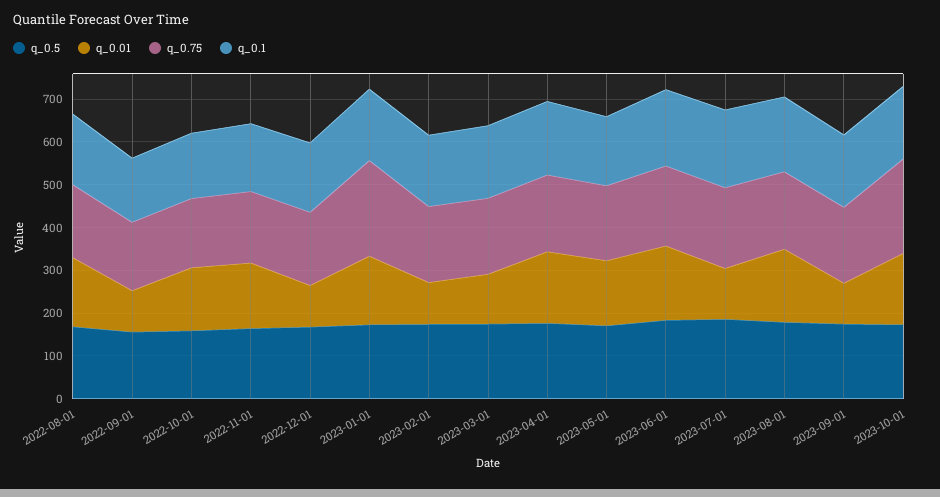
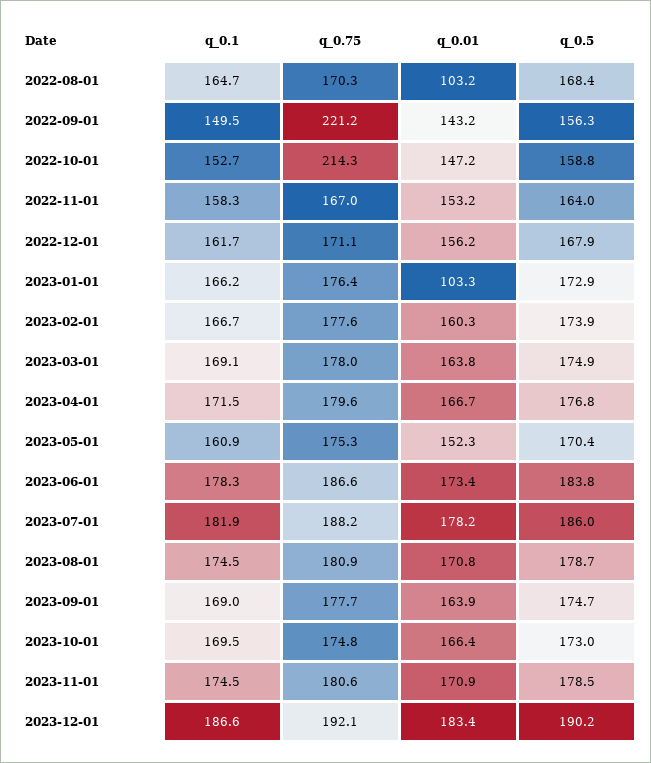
q_0.01, 2022-08-01: 160 -> 103.2
q_0.01, 2022-09-01: 100 -> 143.2
q_0.75, 2022-09-01: 160 -> 221.2
q_0.75, 2022-10-01: 160 -> 214.3
q_0.01, 2022-12-01: 100 -> 156.2
q_0.01, 2023-01-01: 160 -> 103.3
q_0.75, 2023-01-01: 220 -> 176.4
q_0.01, 2023-02-01: 100 -> 160.3
q_0.01, 2023-03-01: 120 -> 163.8
q_0.01, 2023-07-01: 120 -> 178.2
q_0.01, 2023-09-01: 100 -> 163.9
q_0.75, 2023-10-01: 220 -> 174.8
q_0.1, 2023-11-01: none -> 174.5
q_0.75, 2023-11-01: none -> 180.6
q_0.01, 2023-11-01: none -> 170.9
q_0.5, 2023-11-01: none -> 178.5
q_0.1, 2023-12-01: none -> 186.6
q_0.75, 2023-12-01: none -> 192.1
q_0.01, 2023-12-01: none -> 183.4
q_0.5, 2023-12-01: none -> 190.2

